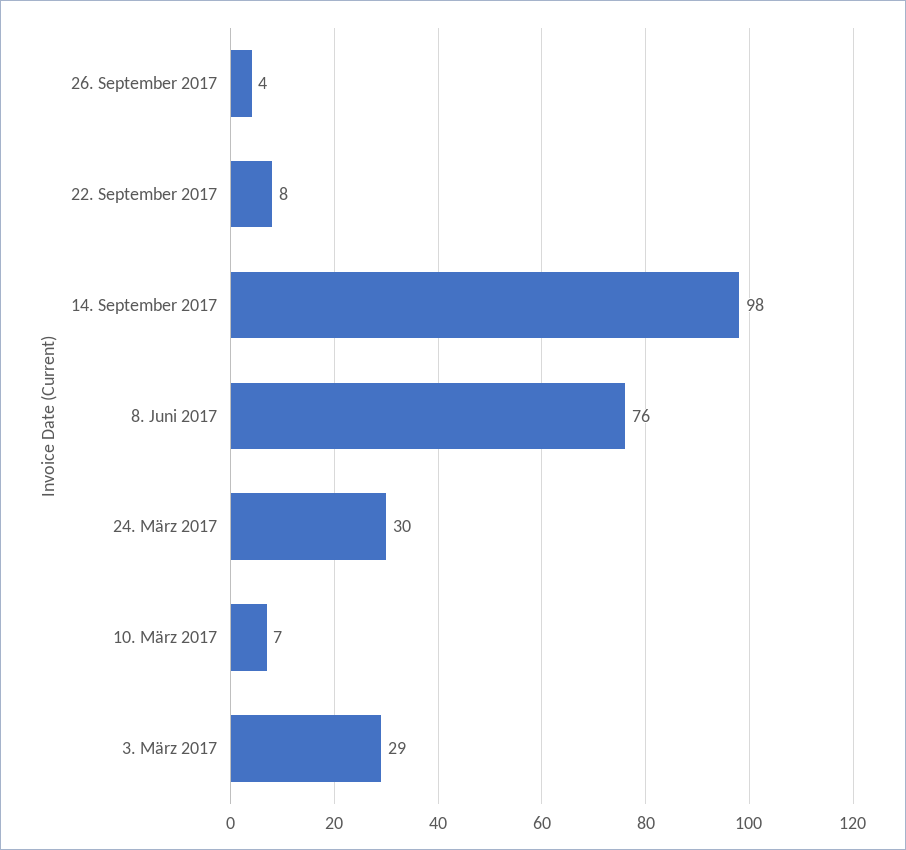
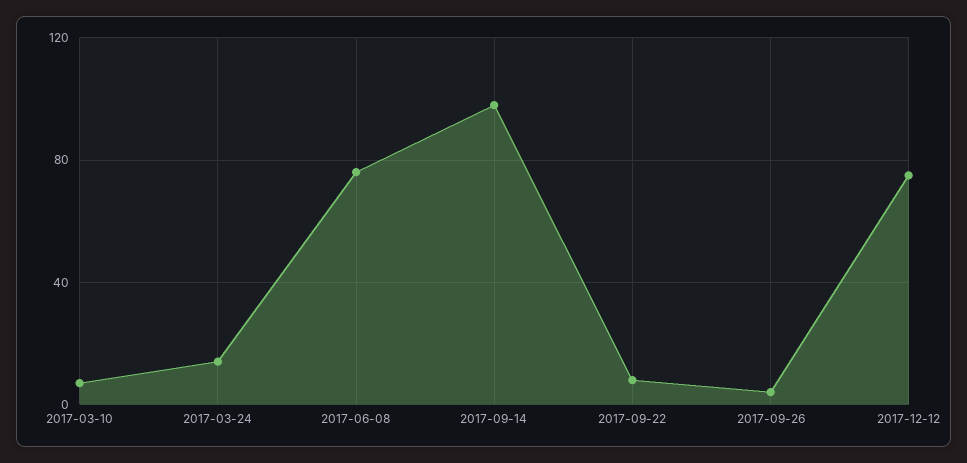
24. März 2017: 30 -> 15
3. März 2017: 29 -> none
2017-12-12: none -> 75

